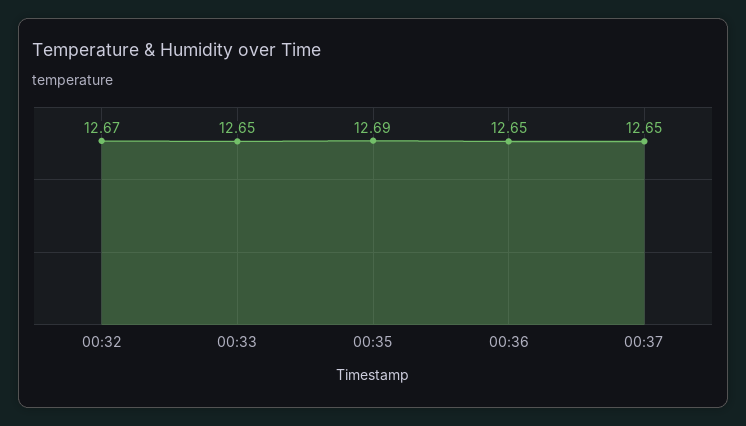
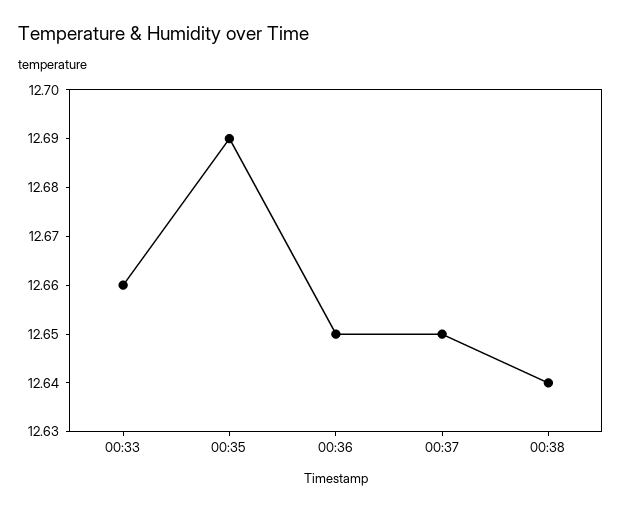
00:32: 12.67 -> none
00:33: 12.65 -> 12.66
00:38: none -> 12.64

